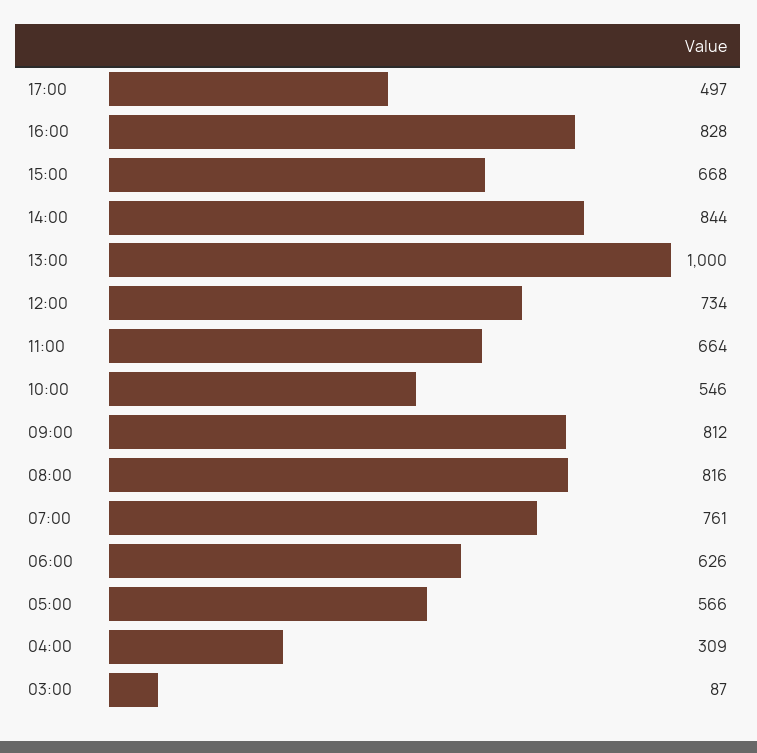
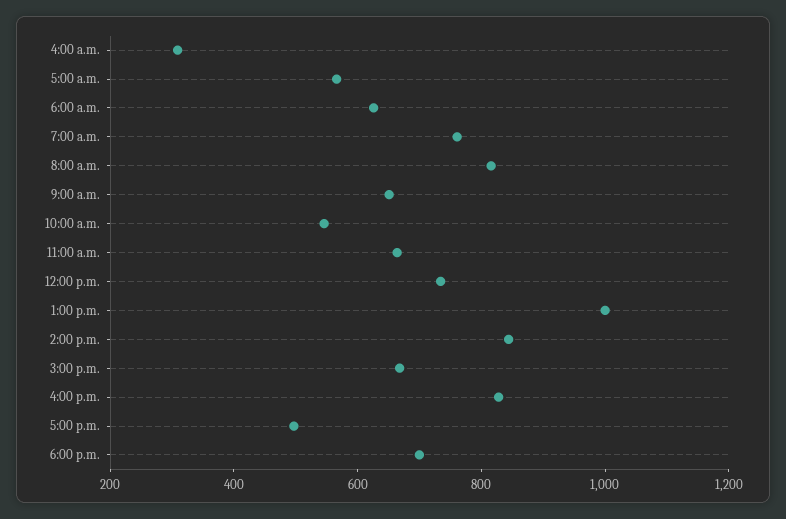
09:00: 812 -> 650
03:00: 87 -> none
6:00 p.m.: none -> 700

